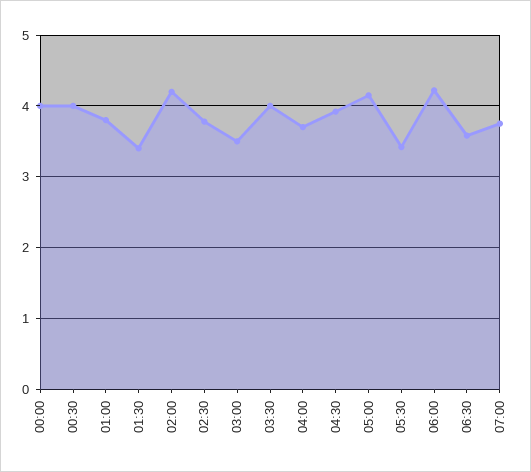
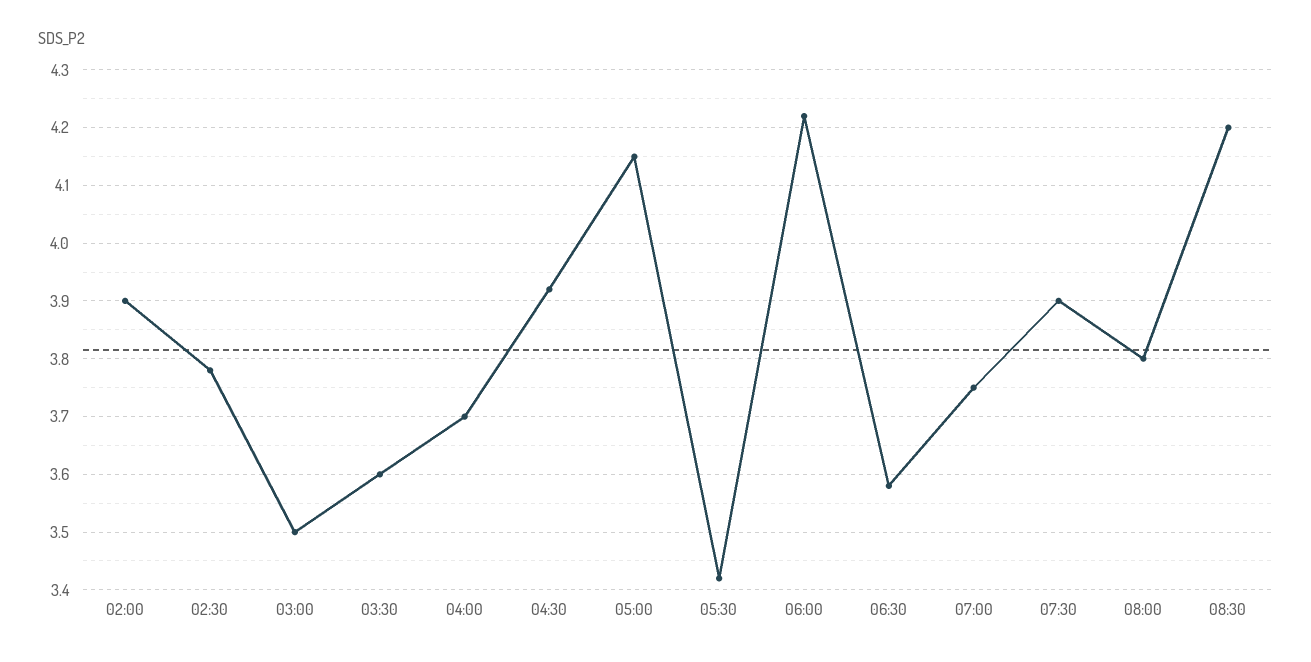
00:00: 4 -> none
00:30: 4 -> none
01:00: 3.8 -> none
01:30: 3.4 -> none
02:00: 4.2 -> 3.9
03:30: 4 -> 3.6
07:30: none -> 3.9
08:00: none -> 3.8
08:30: none -> 4.2

